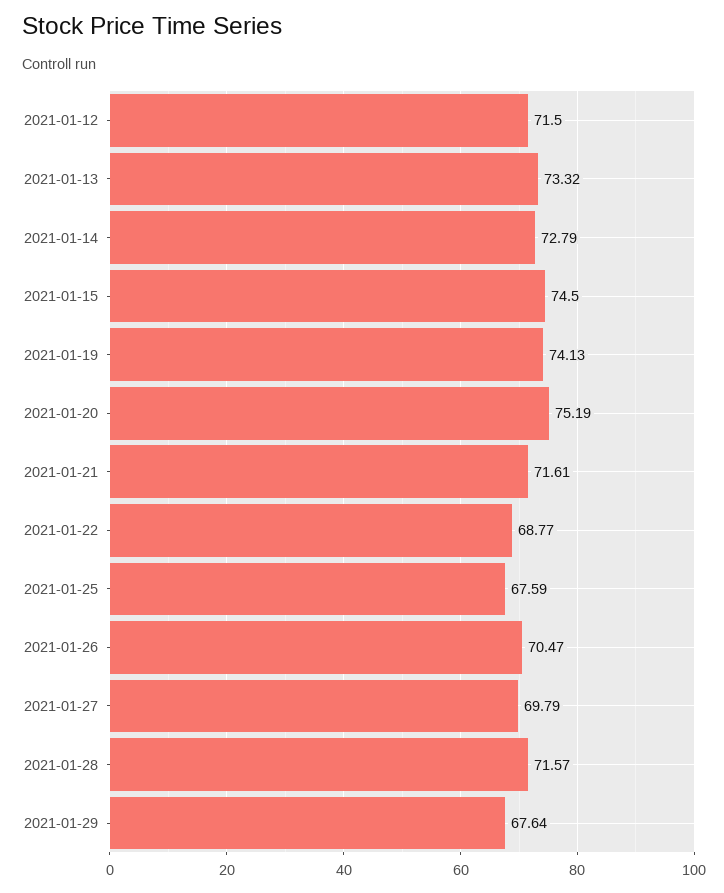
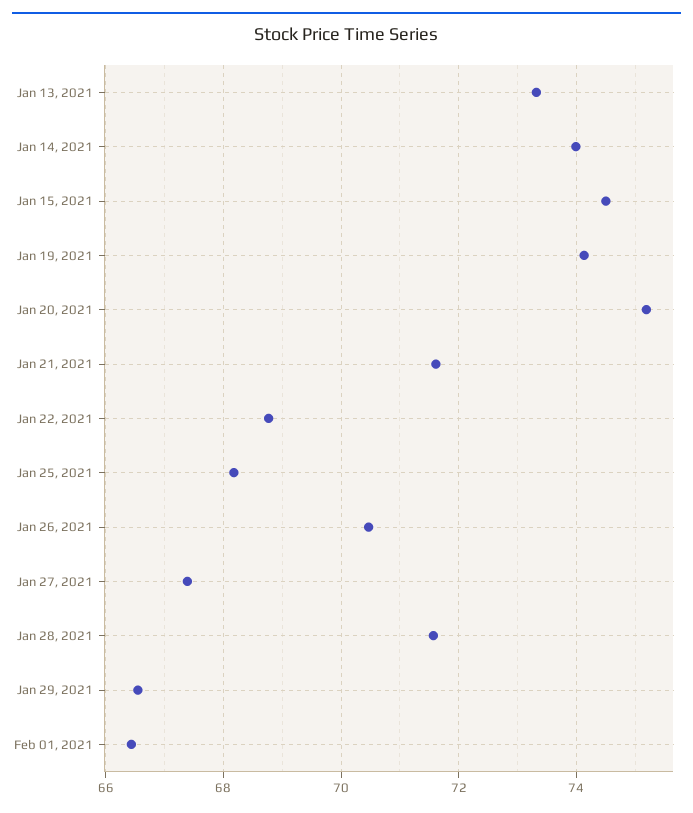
2021-01-12: 71.5 -> none
2021-01-14: 72.79 -> 74
2021-01-25: 67.59 -> 68.2
2021-01-27: 69.79 -> 67.4
2021-01-29: 67.64 -> 66.6
Feb 01, 2021: none -> 66.4

